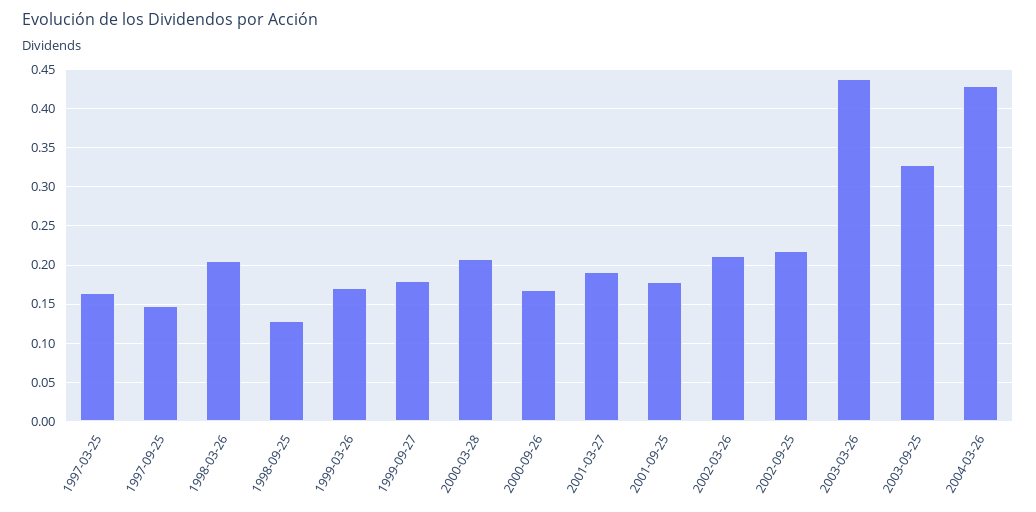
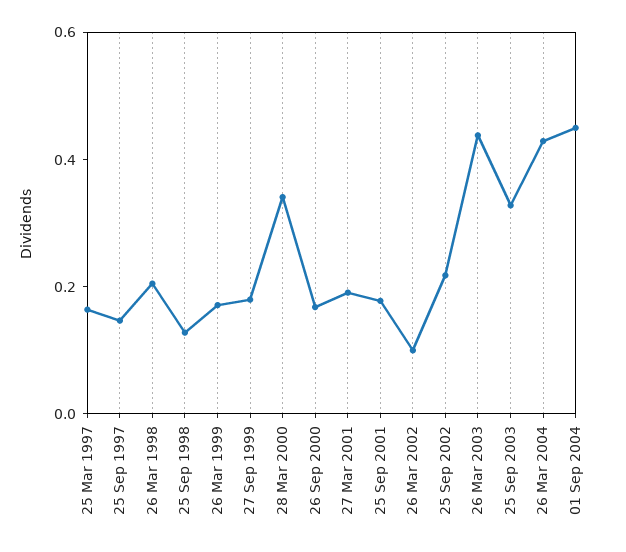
2000-03-28: 0.21 -> 0.35
2002-03-26: 0.21 -> 0.1
01 Sep 2004: none -> 0.45

